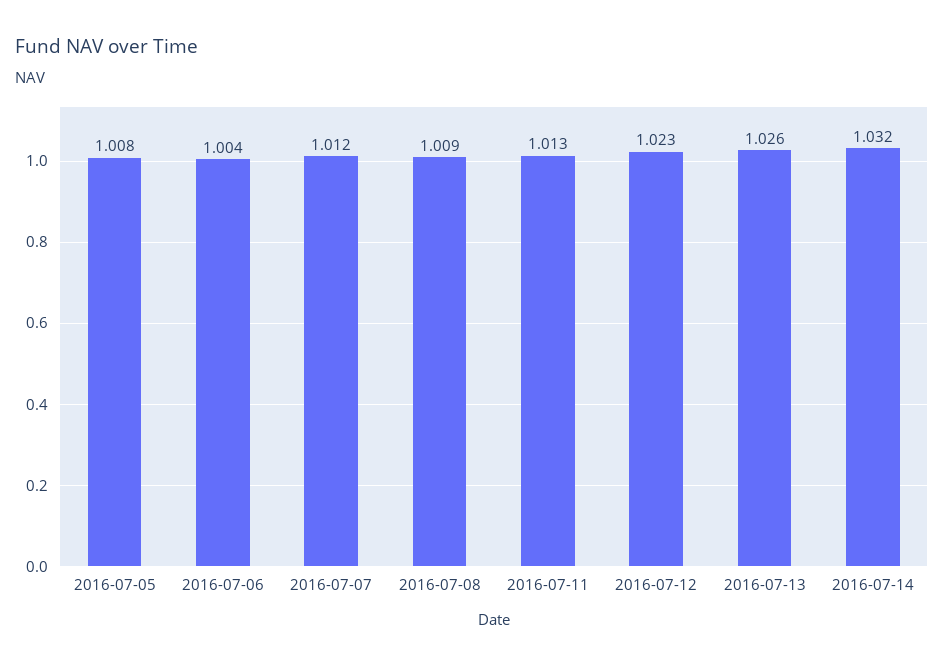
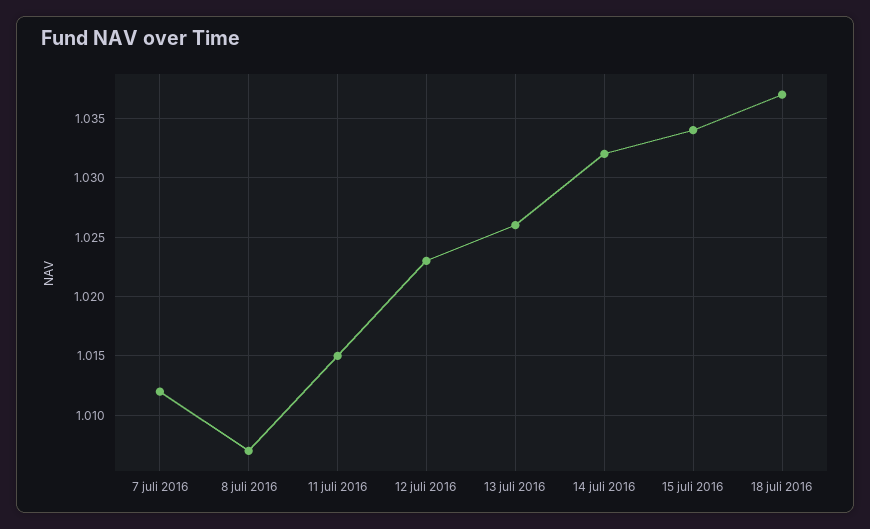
2016-07-05: 1.008 -> none
2016-07-06: 1.004 -> none
2016-07-08: 1.009 -> 1.007
2016-07-11: 1.013 -> 1.015
15 juli 2016: none -> 1.034
18 juli 2016: none -> 1.037

